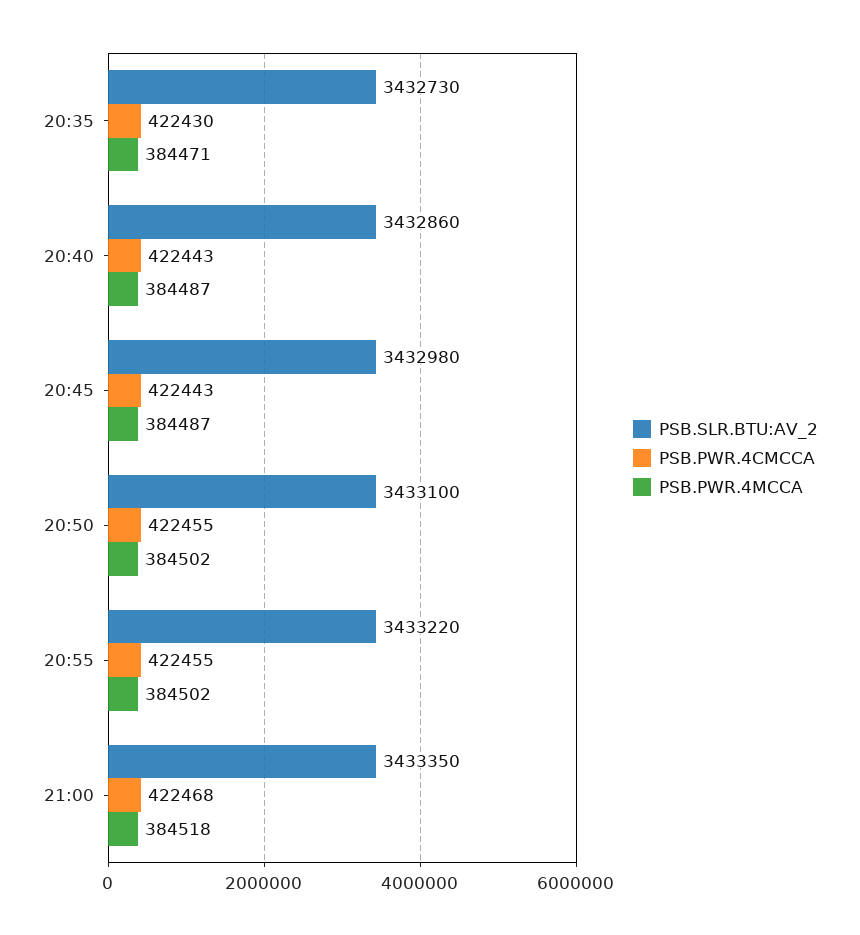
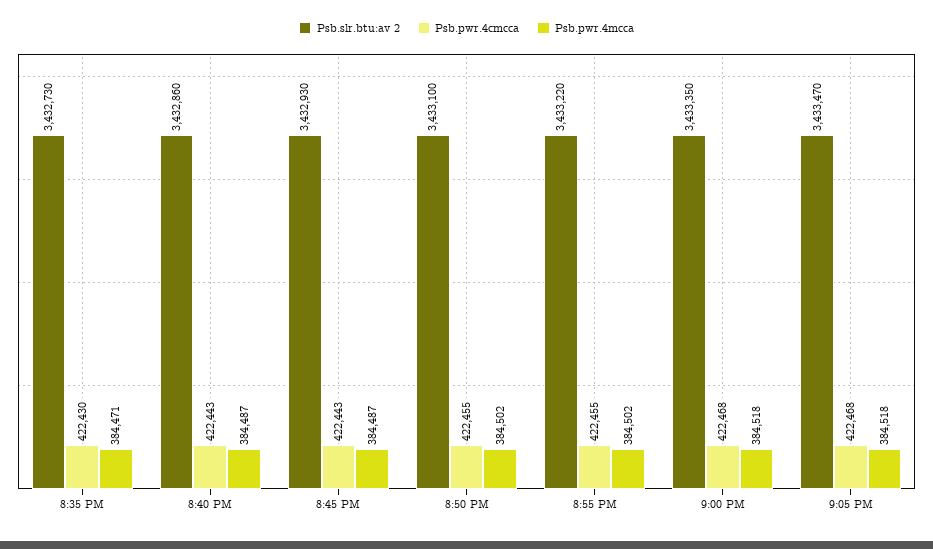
PSB.SLR.BTU:AV_2, 20:45: 3432980 -> 3432930
PSB.SLR.BTU:AV_2, 9:05 PM: none -> 3433470
PSB.PWR.4CMCCA, 9:05 PM: none -> 422468
PSB.PWR.4MCCA, 9:05 PM: none -> 384518

